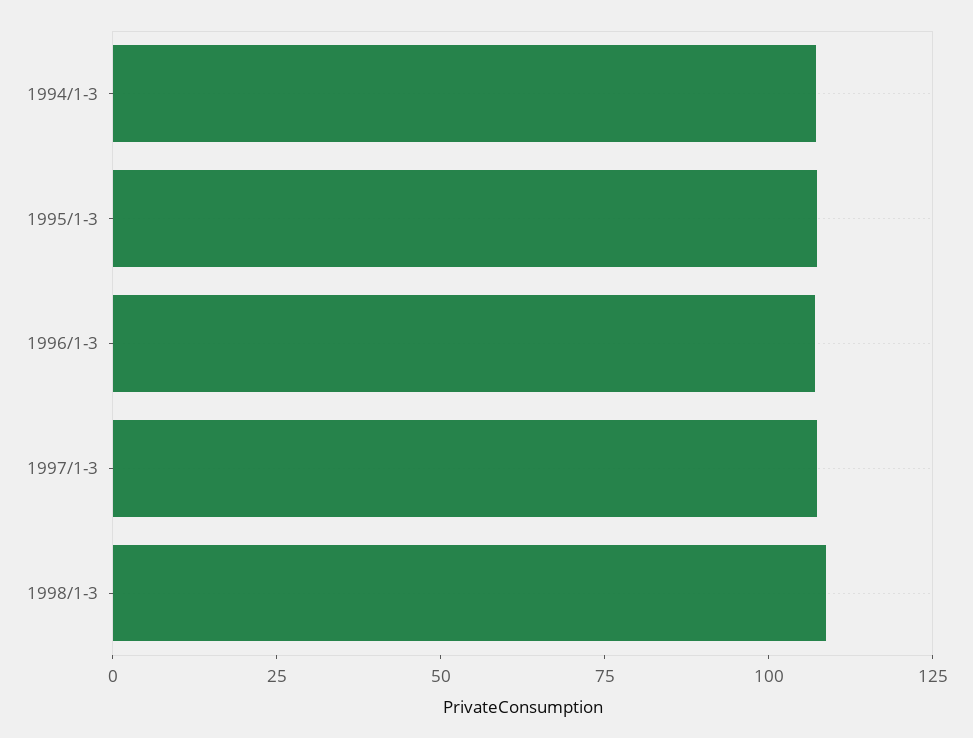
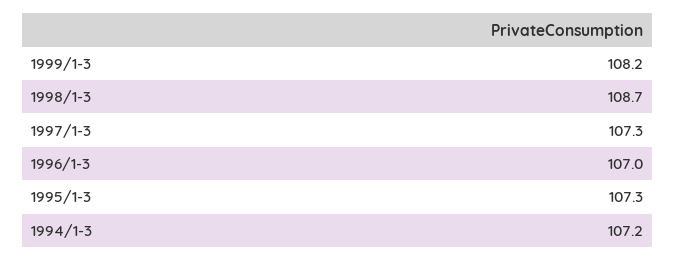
1999/1-3: none -> 108.2

